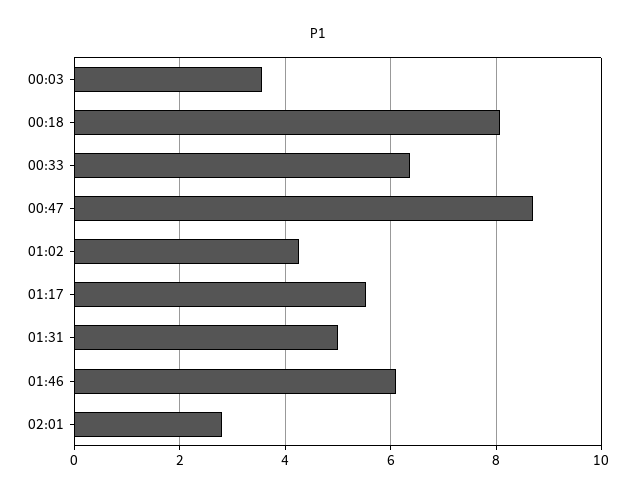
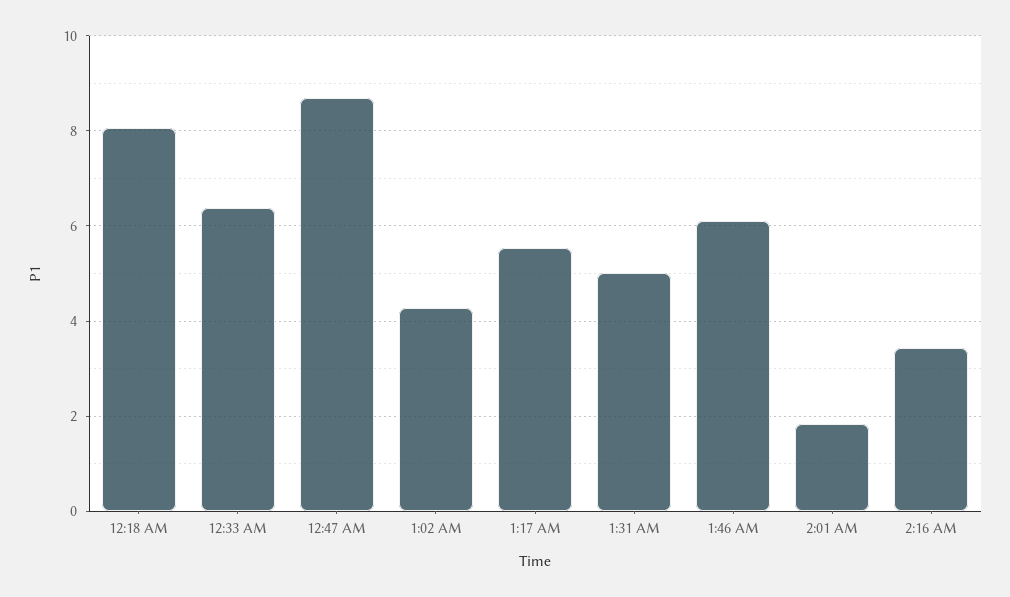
00:03: 3.6 -> none
02:01: 2.8 -> 1.8
2:16 AM: none -> 3.4

